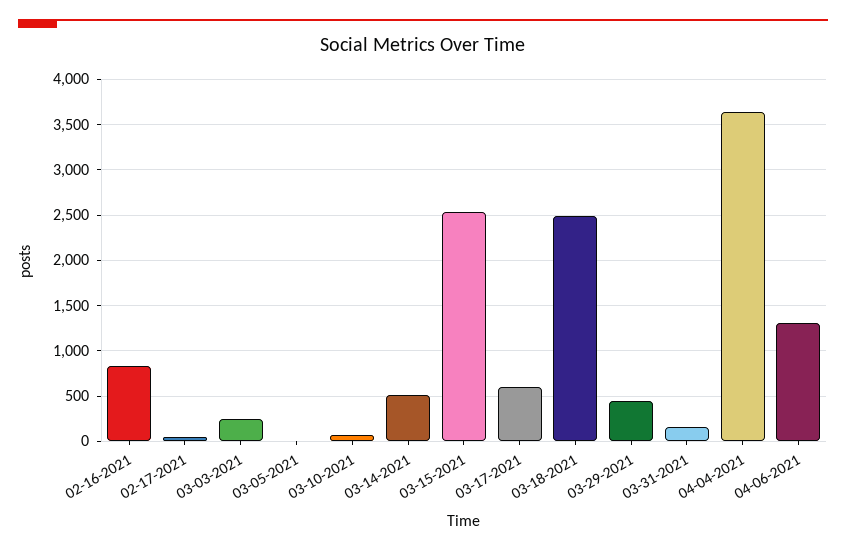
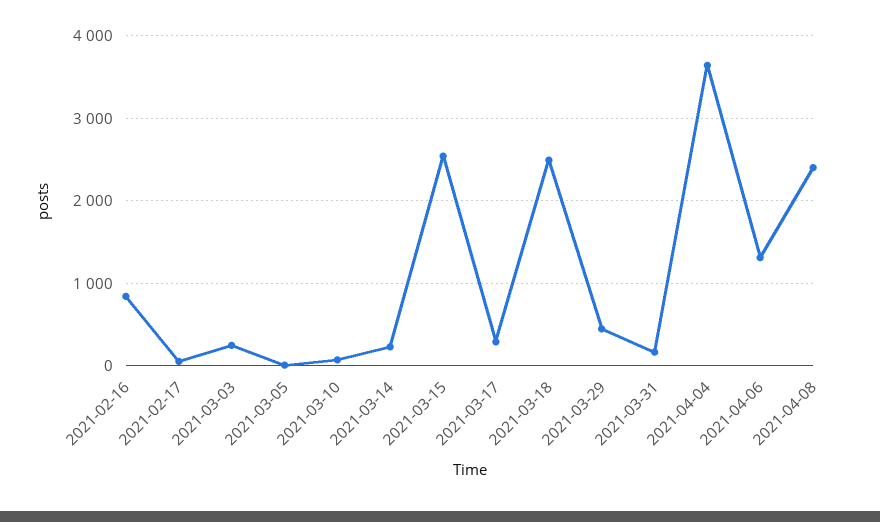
03-14-2021: 500 -> 200
03-17-2021: 600 -> 300
2021-04-08: none -> 2400

